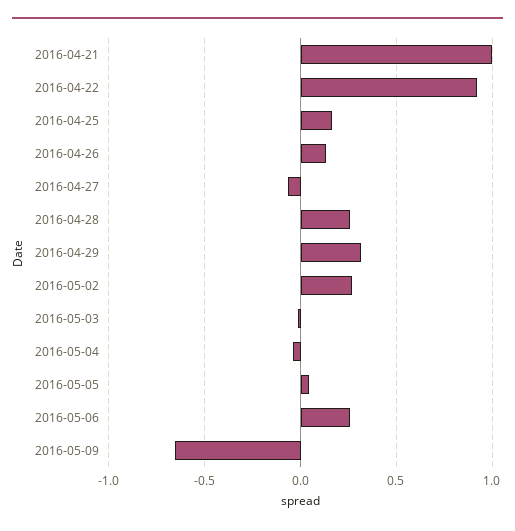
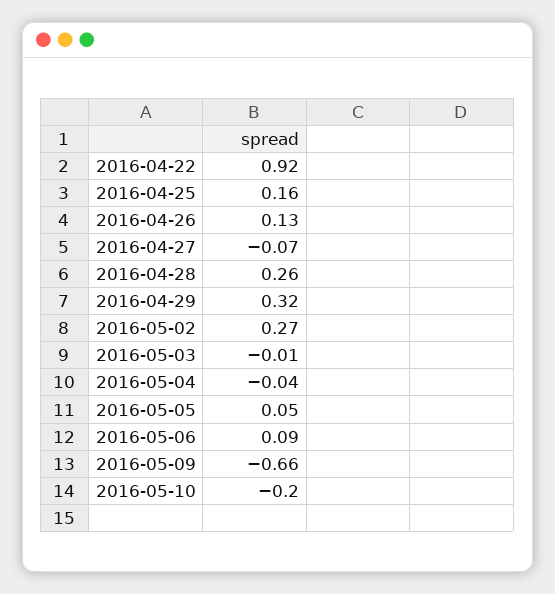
2016-04-21: 1 -> none
2016-05-06: 0.25 -> 0.09
2016-05-10: none -> -0.2

